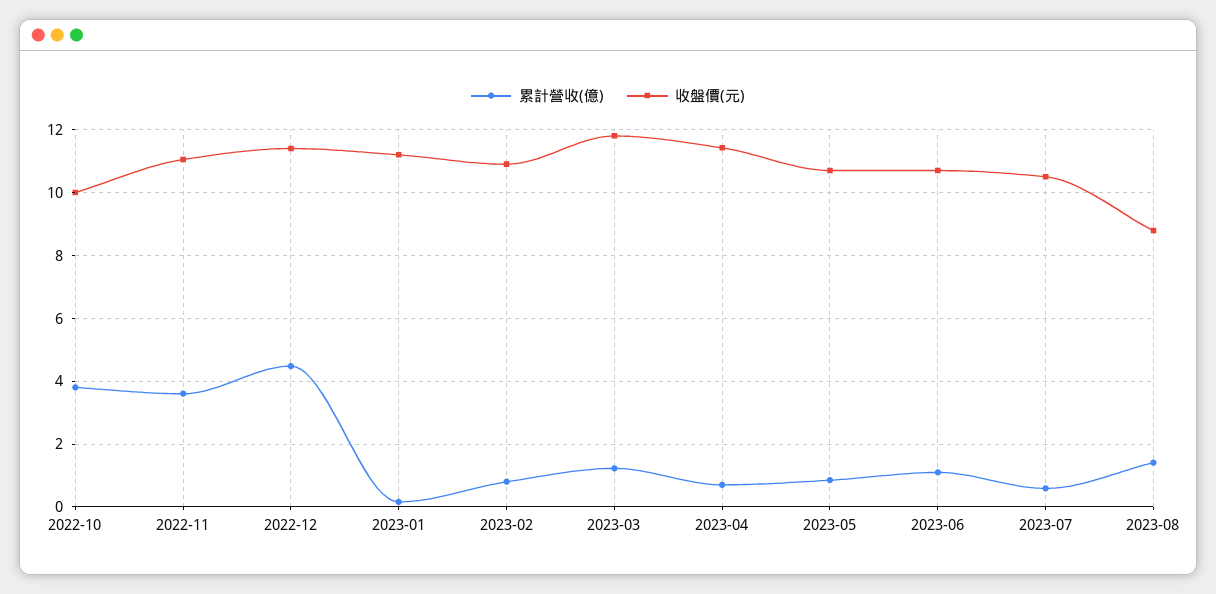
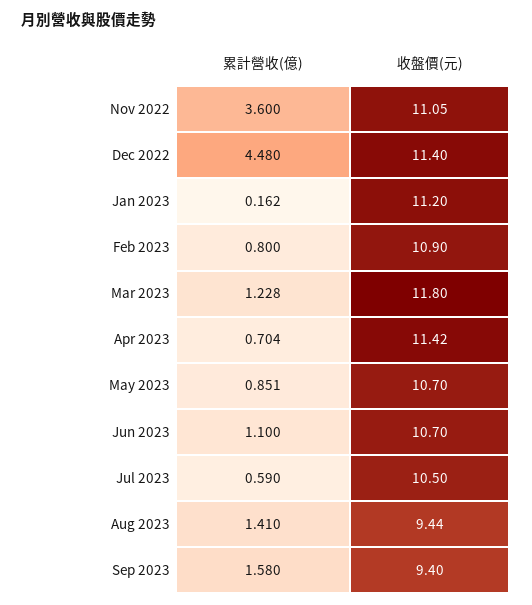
累計營收(億), 2022-10: 3.8 -> none
收盤價(元), 2022-10: 10 -> none
收盤價(元), 2023-08: 8.8 -> 9.44
累計營收(億), Sep 2023: none -> 1.58
收盤價(元), Sep 2023: none -> 9.4

